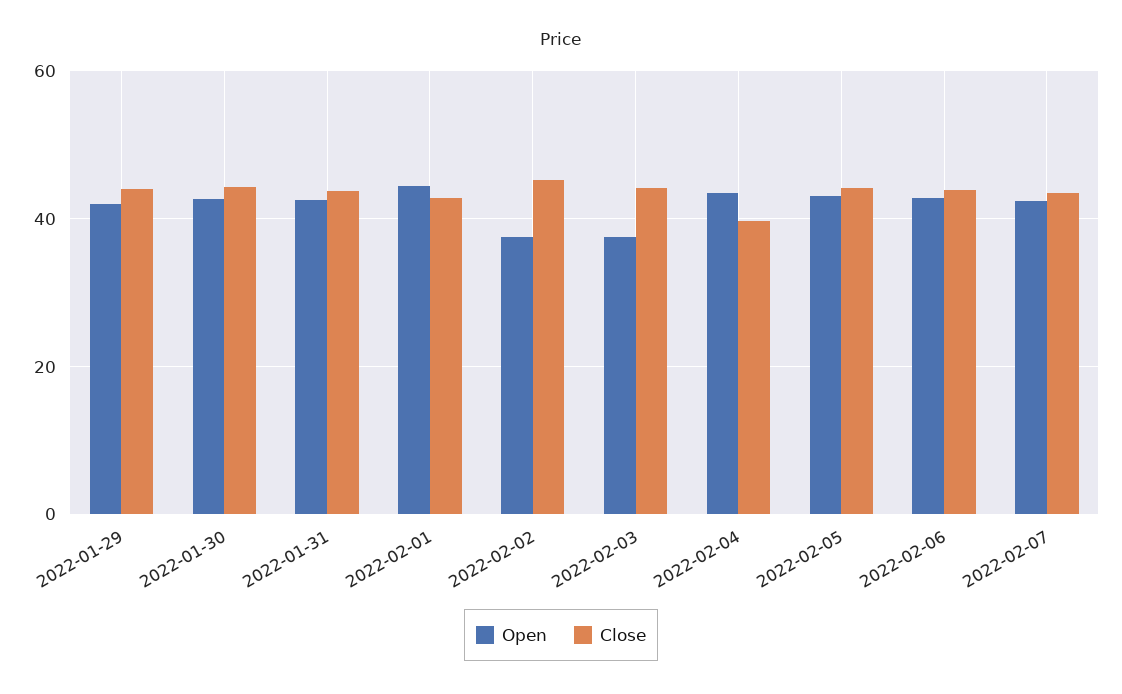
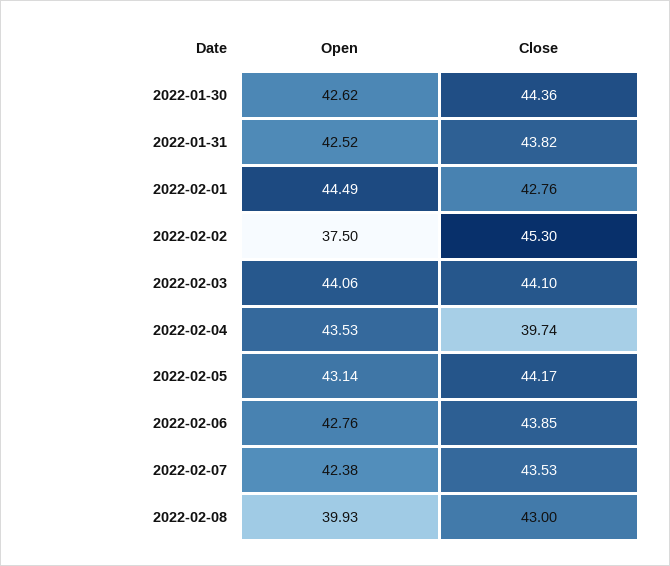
Open, 2022-01-29: 42 -> none
Close, 2022-01-29: 44 -> none
Open, 2022-02-03: 38 -> 44.06
Open, 2022-02-08: none -> 39.93
Close, 2022-02-08: none -> 43

